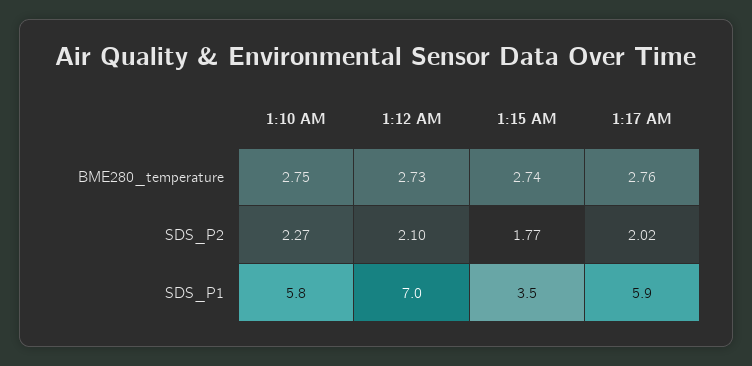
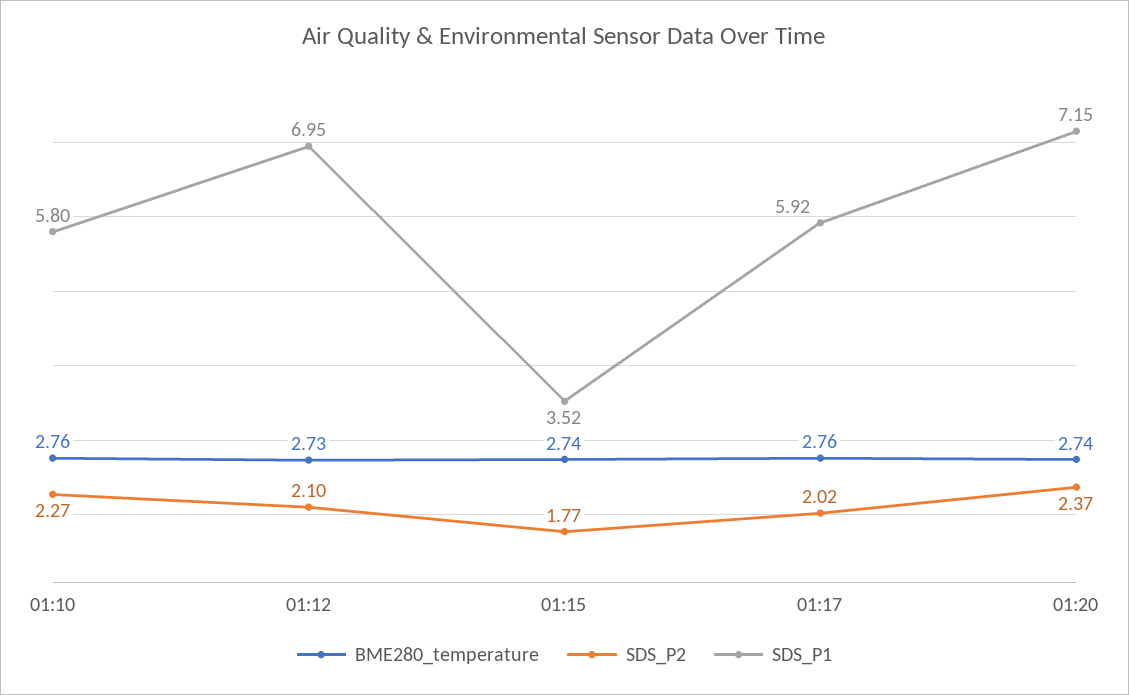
BME280_temperature, 1:10 AM: 2.75 -> 2.76
BME280_temperature, 01:20: none -> 2.74
SDS_P2, 01:20: none -> 2.37
SDS_P1, 01:20: none -> 7.15

